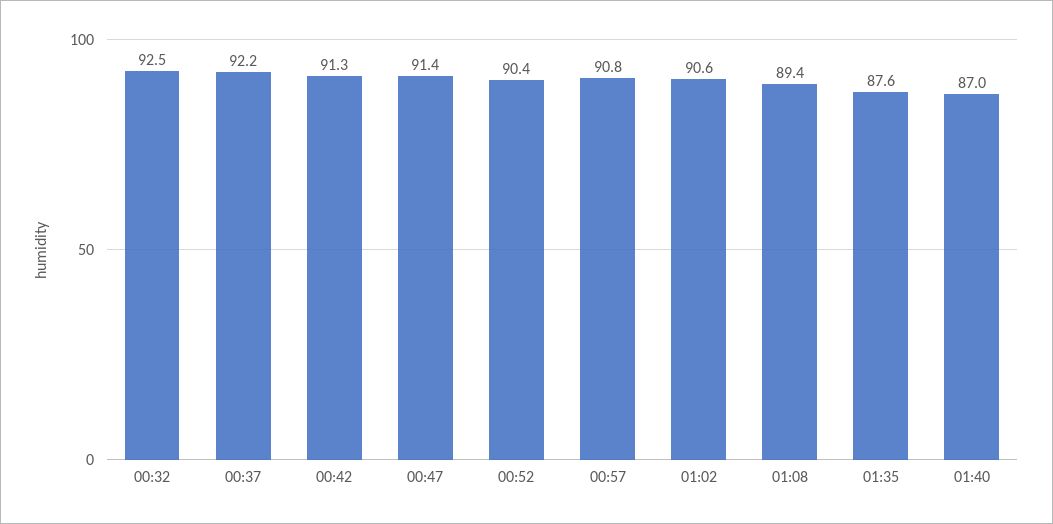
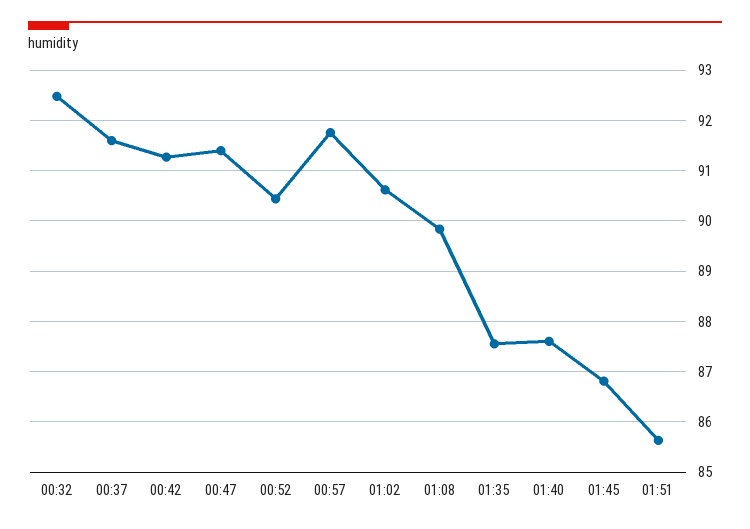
00:37: 92.2 -> 91.6
00:57: 90.8 -> 91.8
01:08: 89.4 -> 89.8
01:40: 87 -> 87.6
01:45: none -> 86.8
01:51: none -> 85.6

